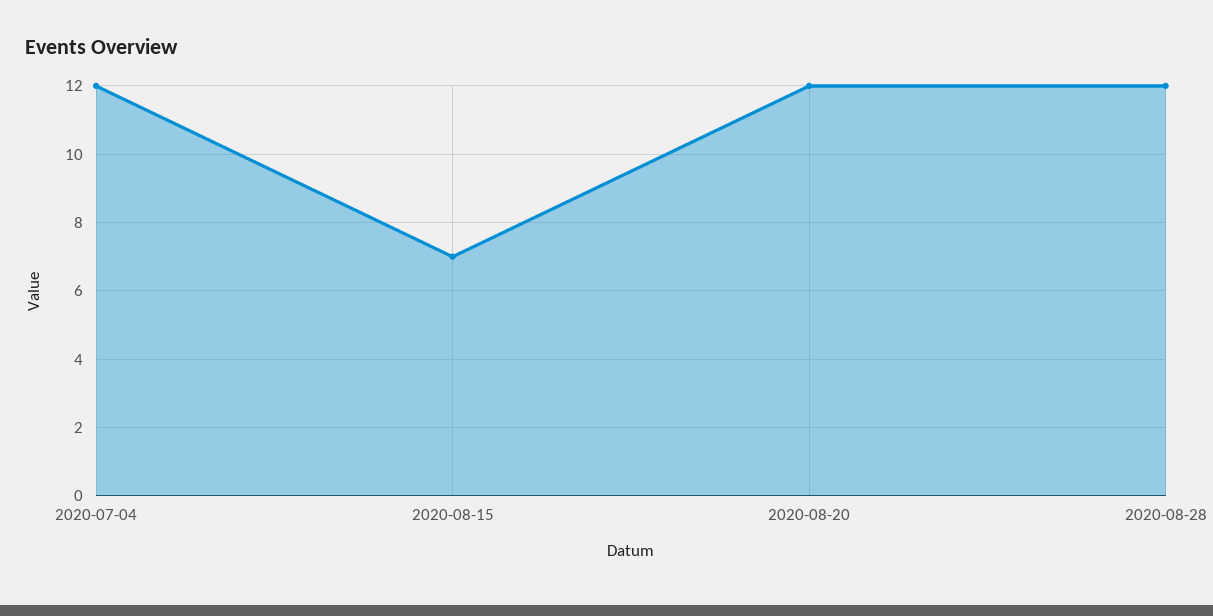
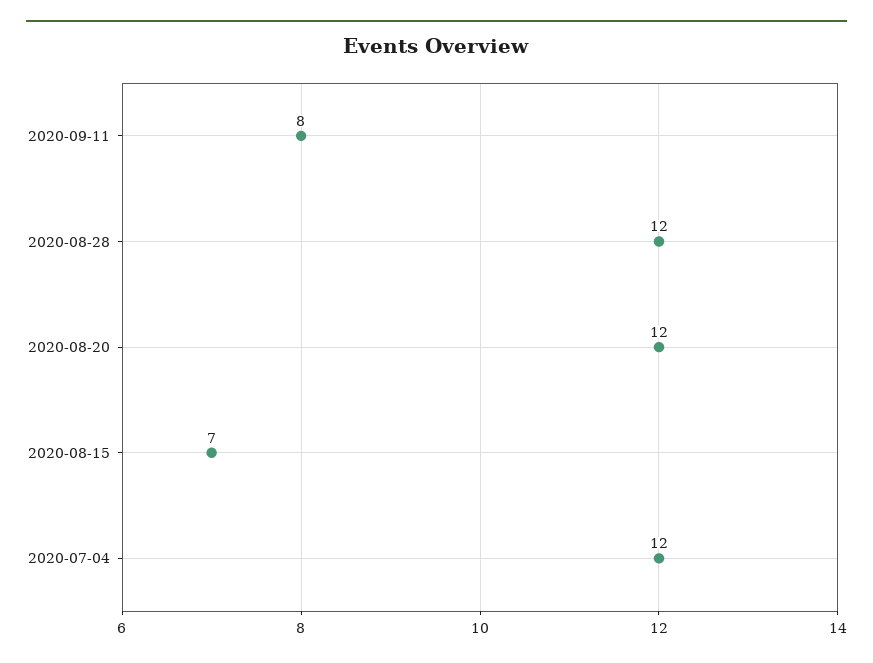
2020-09-11: none -> 8

